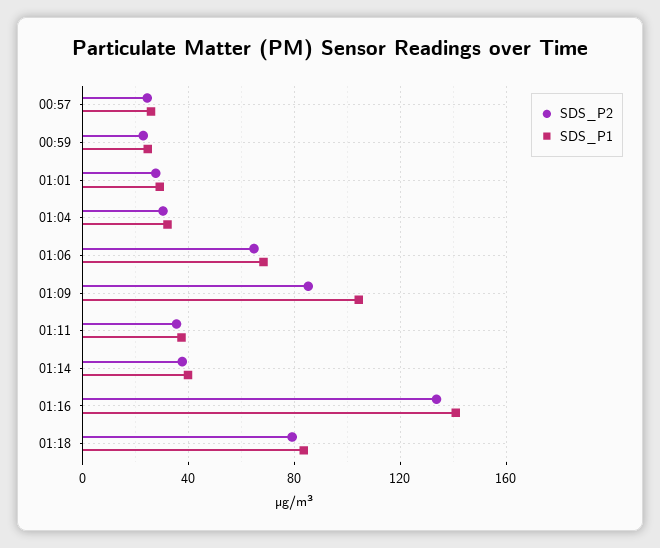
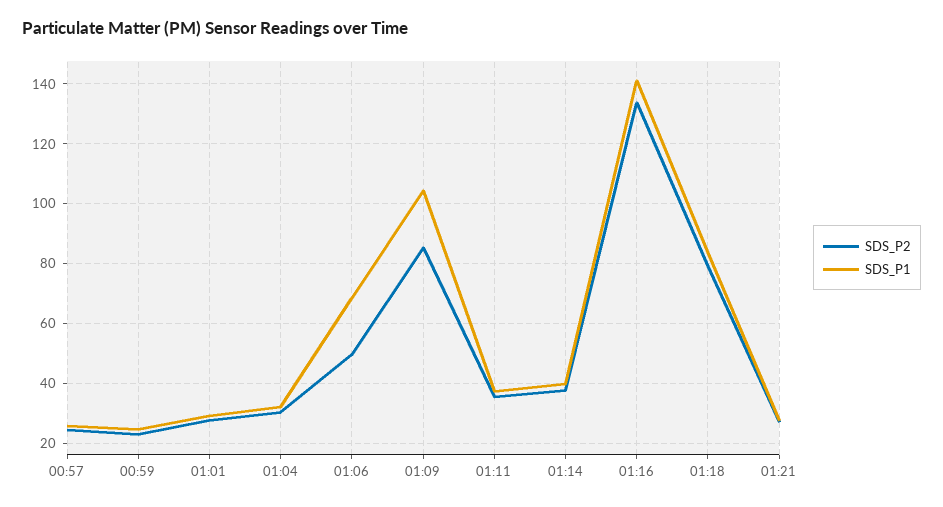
SDS_P2, 01:06: 65 -> 50
SDS_P2, 01:21: none -> 27.5
SDS_P1, 01:21: none -> 27.5

